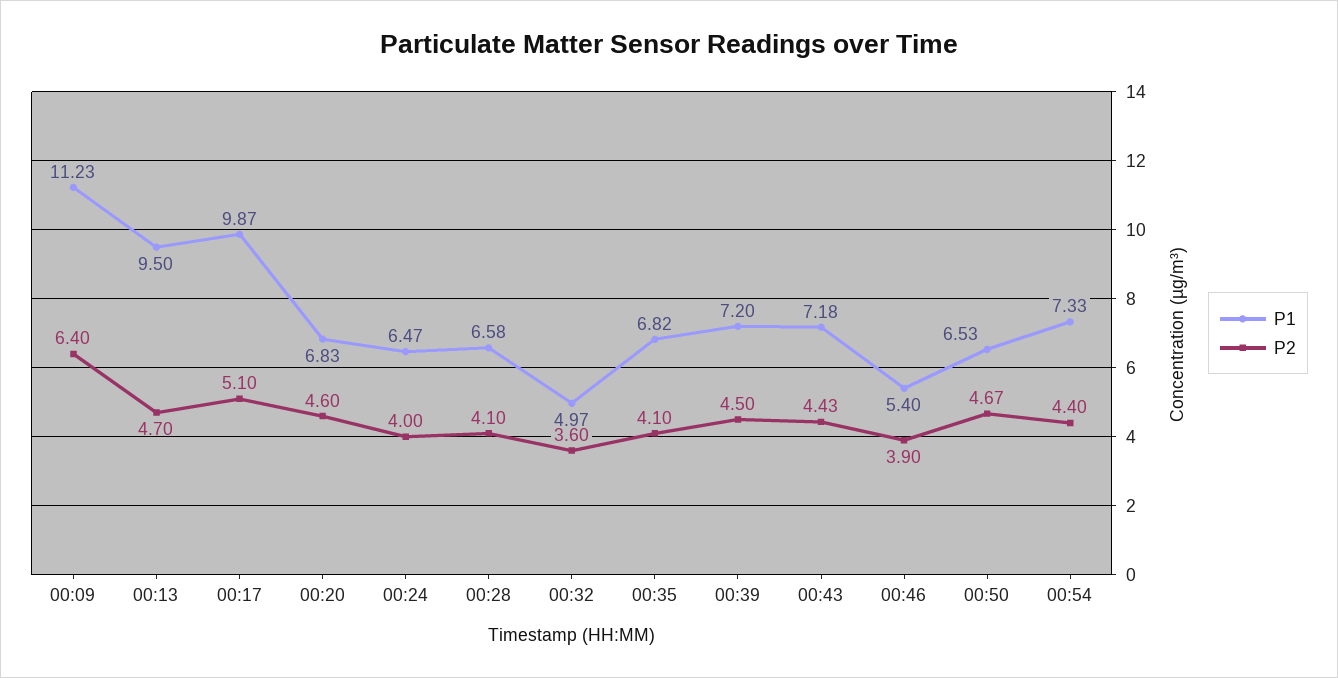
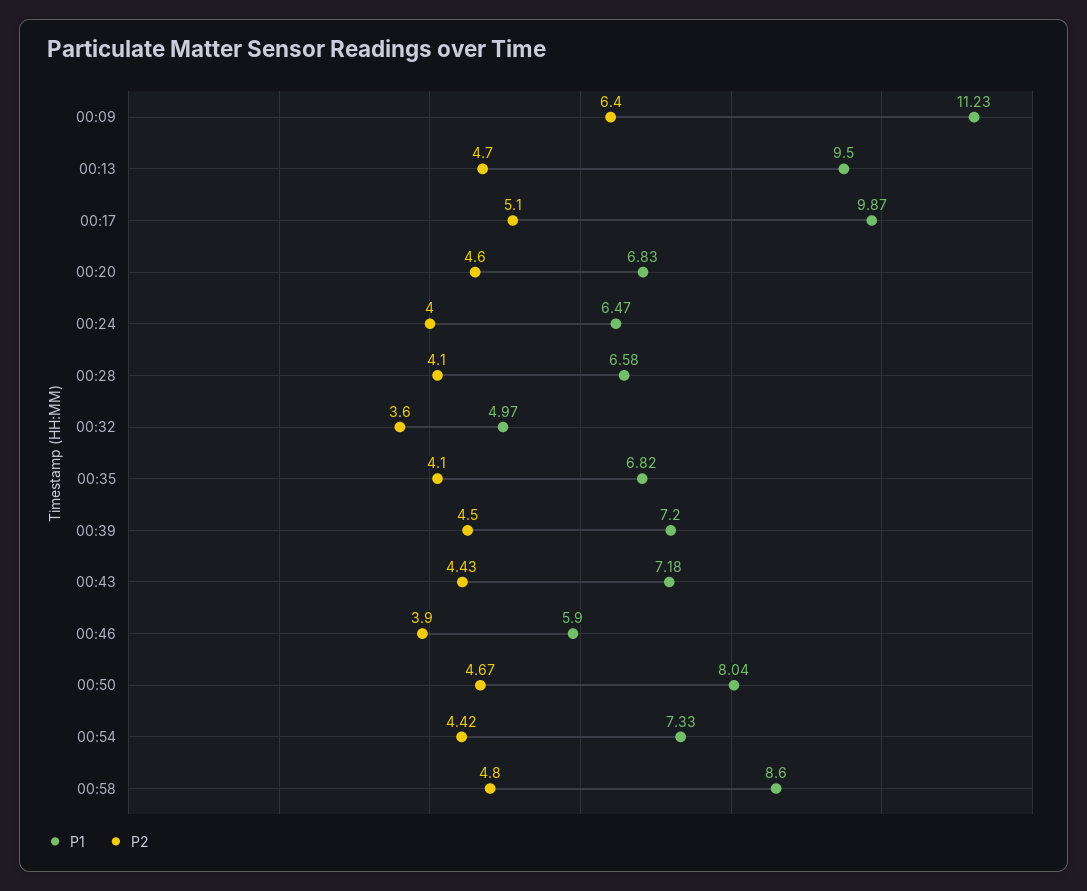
P1, 00:46: 5.4 -> 5.9
P1, 00:50: 6.53 -> 8.04
P2, 00:54: 4.4 -> 4.42
P1, 00:58: none -> 8.6
P2, 00:58: none -> 4.8

